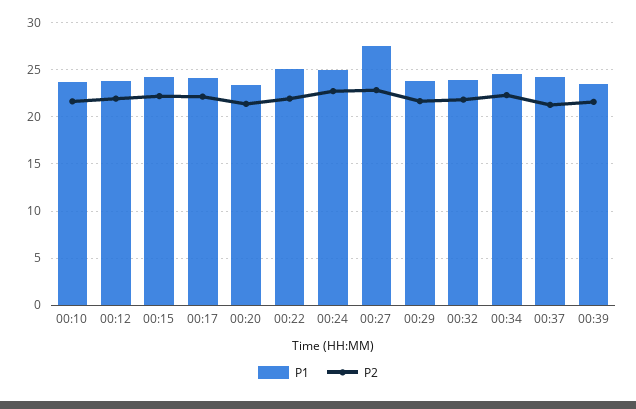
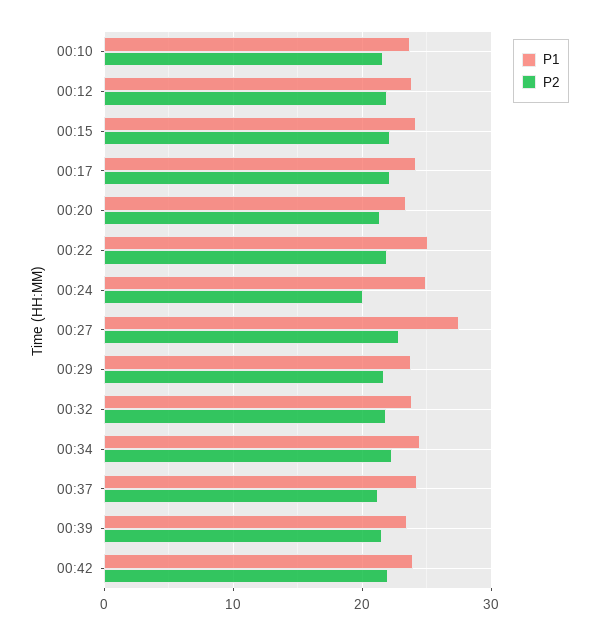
P2, 00:24: 23 -> 20
P1, 00:42: none -> 24
P2, 00:42: none -> 22

